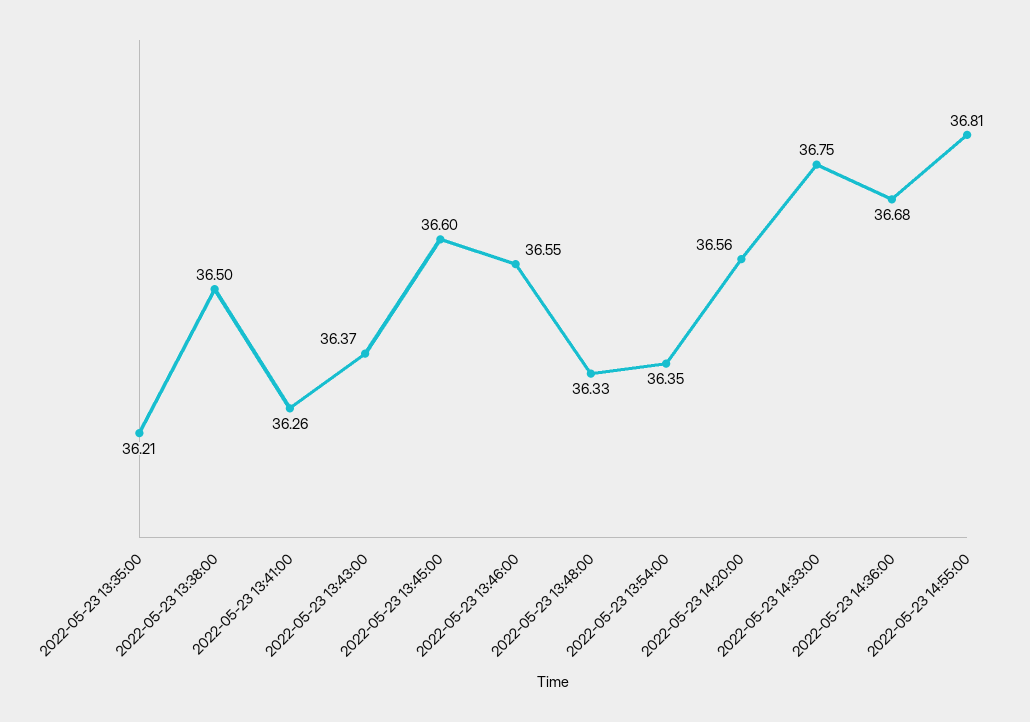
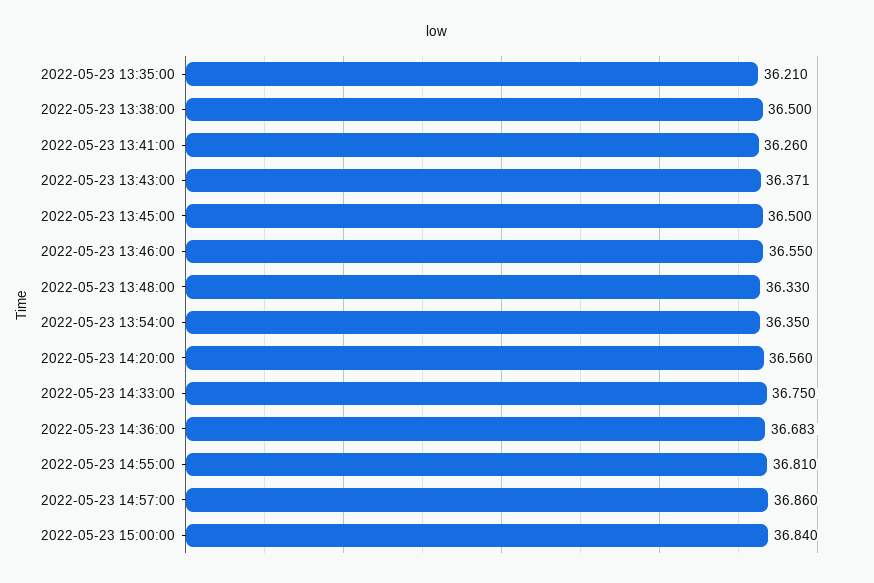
2022-05-23 13:45:00: 36.6 -> 36.5
2022-05-23 14:57:00: none -> 36.86
2022-05-23 15:00:00: none -> 36.84

